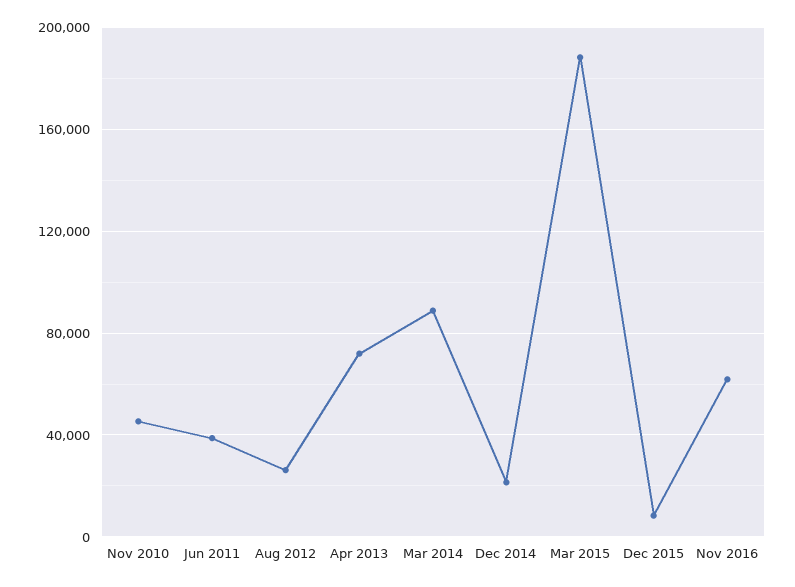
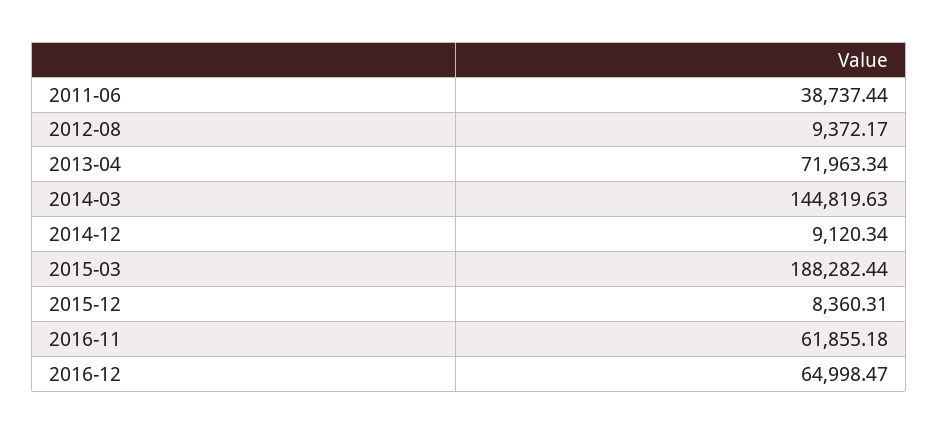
Nov 2010: 45000 -> none
Aug 2012: 25000 -> 9372.17
Mar 2014: 90000 -> 144819.63
Dec 2014: 20000 -> 9120.34
2016-12: none -> 64998.47

